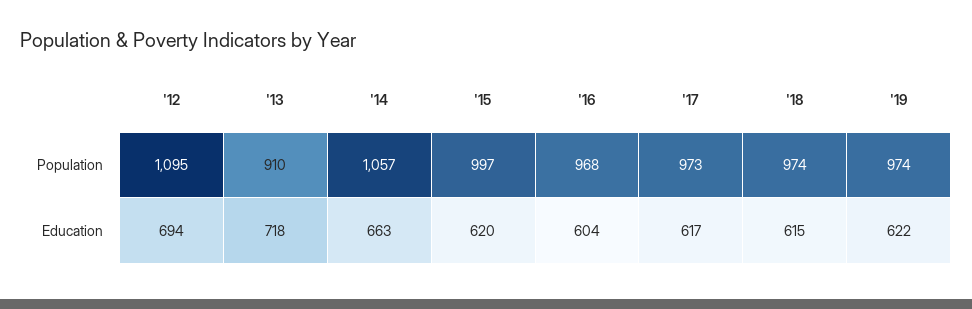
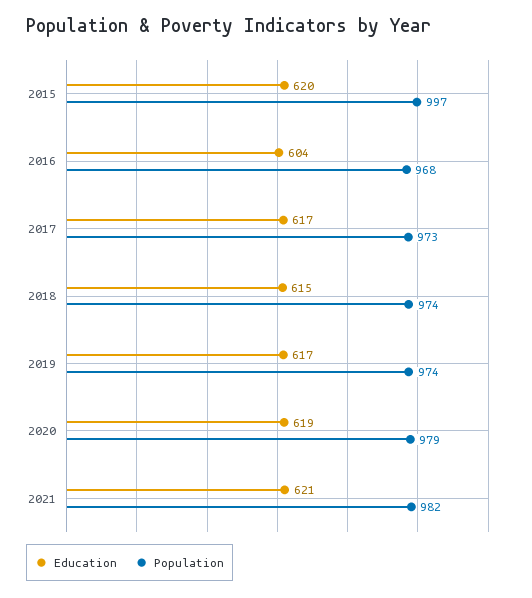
Population, '12: 1095 -> none
Population, '13: 910 -> none
Population, '14: 1057 -> none
Education, '12: 694 -> none
Education, '13: 718 -> none
Education, '14: 663 -> none
Education, '19: 622 -> 617
Education, 2020: none -> 619
Population, 2020: none -> 979
Education, 2021: none -> 621
Population, 2021: none -> 982

